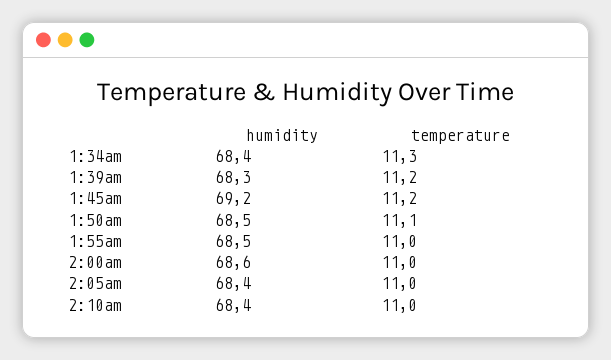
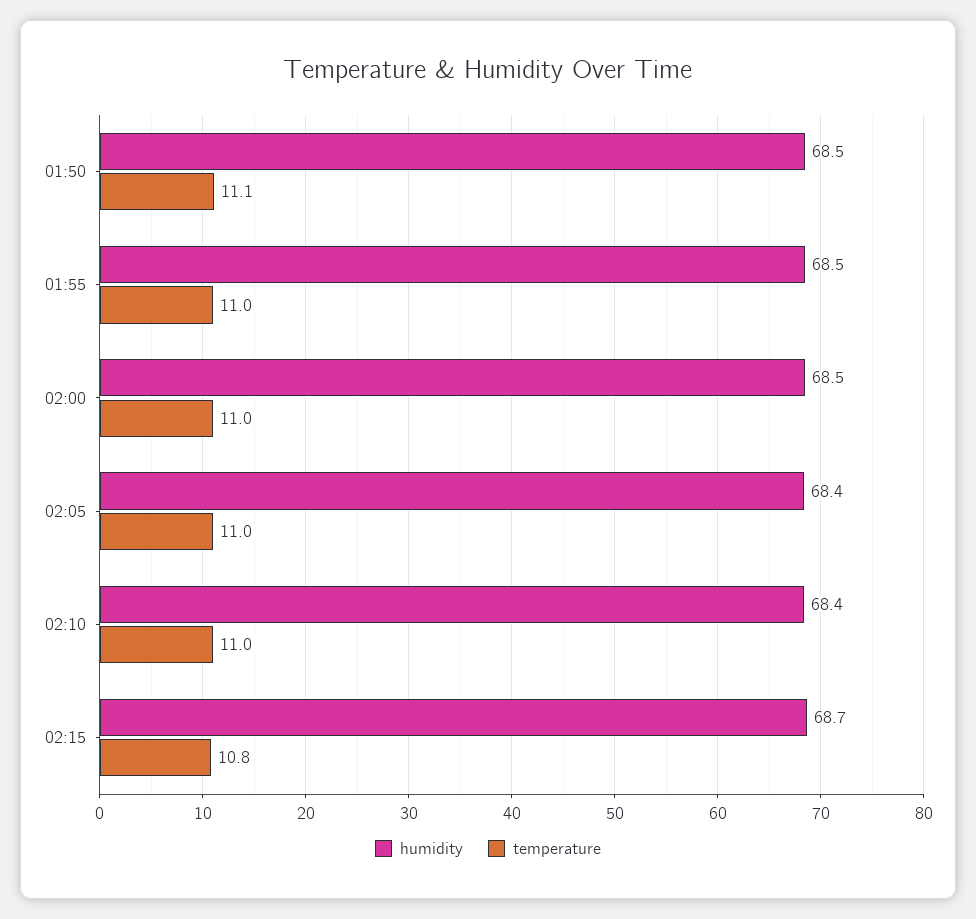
humidity, 1:34am: 68.4 -> none
temperature, 1:34am: 11.3 -> none
humidity, 1:39am: 68.3 -> none
temperature, 1:39am: 11.2 -> none
humidity, 1:45am: 69.2 -> none
temperature, 1:45am: 11.2 -> none
humidity, 2:00am: 68.6 -> 68.5
humidity, 02:15: none -> 68.7
temperature, 02:15: none -> 10.8

